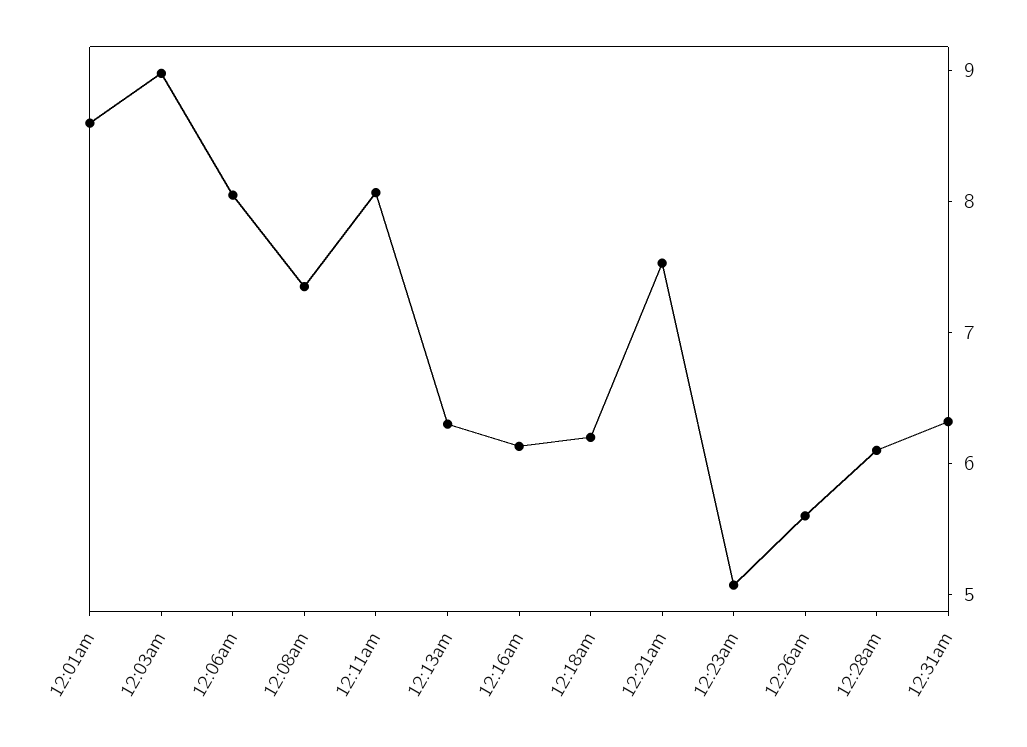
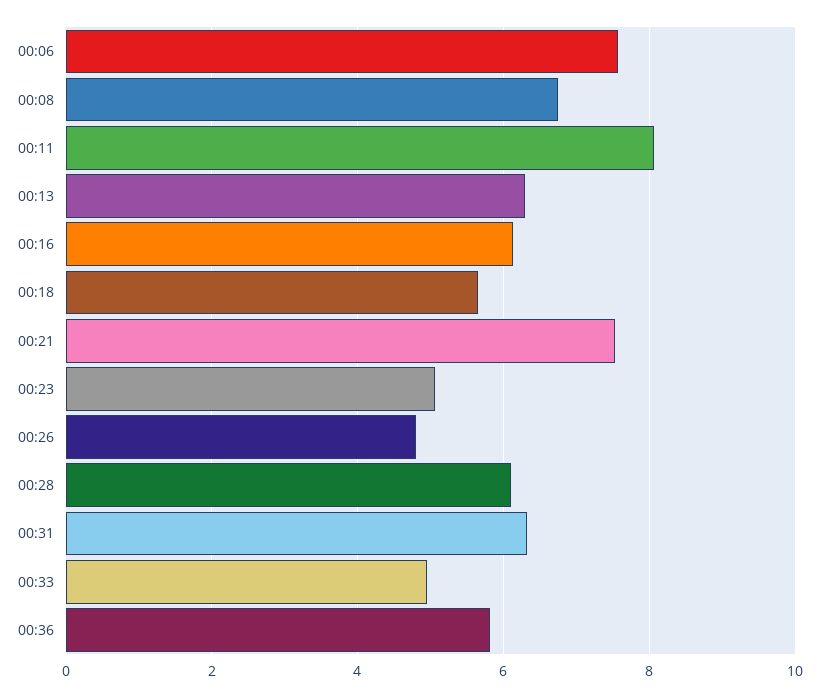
12:01am: 8.6 -> none
12:03am: 9 -> none
12:06am: 8 -> 7.6
12:08am: 7.4 -> 6.8
12:18am: 6.2 -> 5.6
12:26am: 5.6 -> 4.8
00:33: none -> 5
00:36: none -> 5.8

